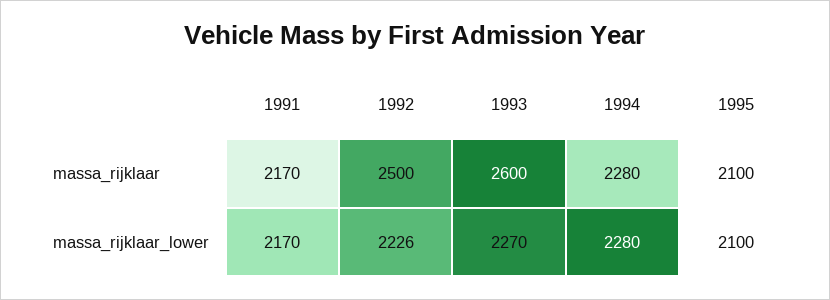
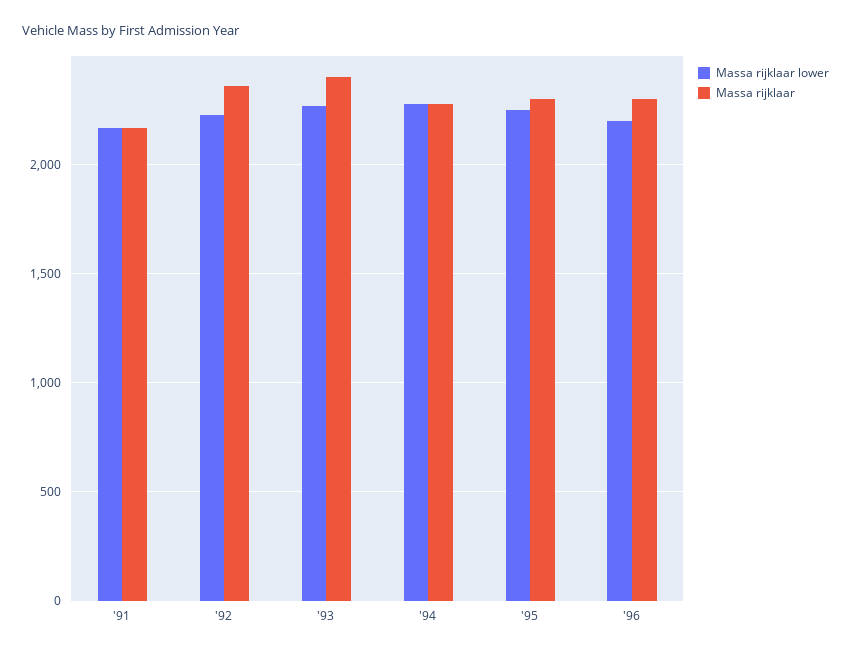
massa_rijklaar, 1992: 2500 -> 2350
massa_rijklaar, 1993: 2600 -> 2400
massa_rijklaar, 1995: 2100 -> 2300
massa_rijklaar_lower, 1995: 2100 -> 2250
massa_rijklaar_lower, '96: none -> 2200
massa_rijklaar, '96: none -> 2300

